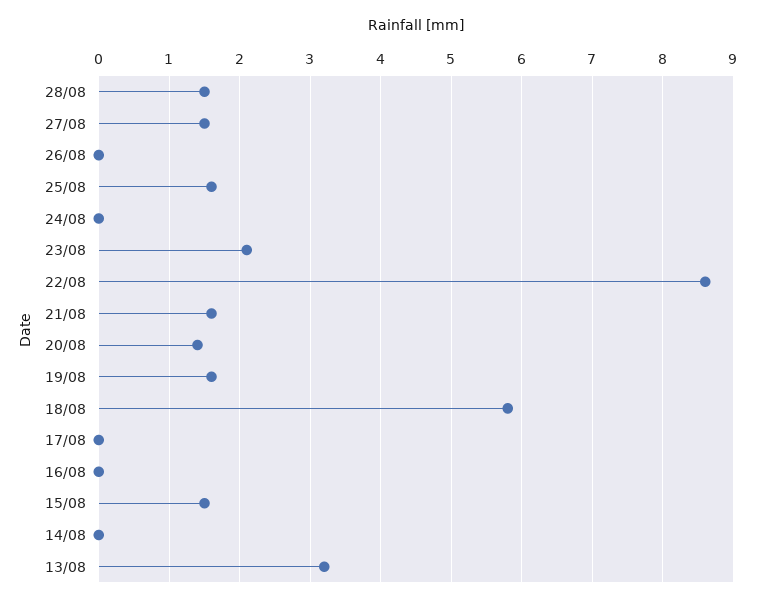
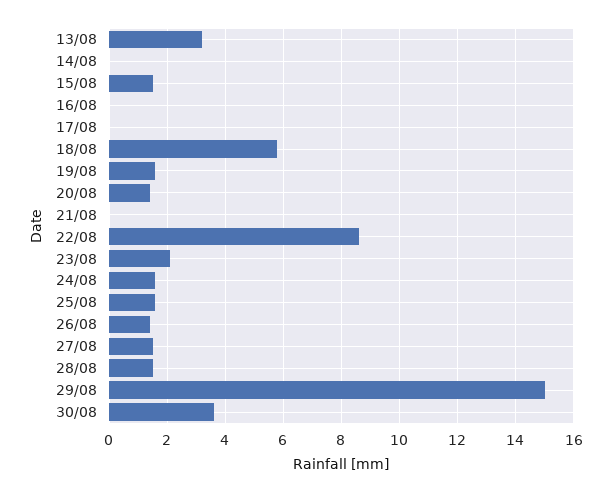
26/08: 0 -> 1.5
24/08: 0 -> 1.5
21/08: 1.6 -> 0
29/08: none -> 15
30/08: none -> 3.5

